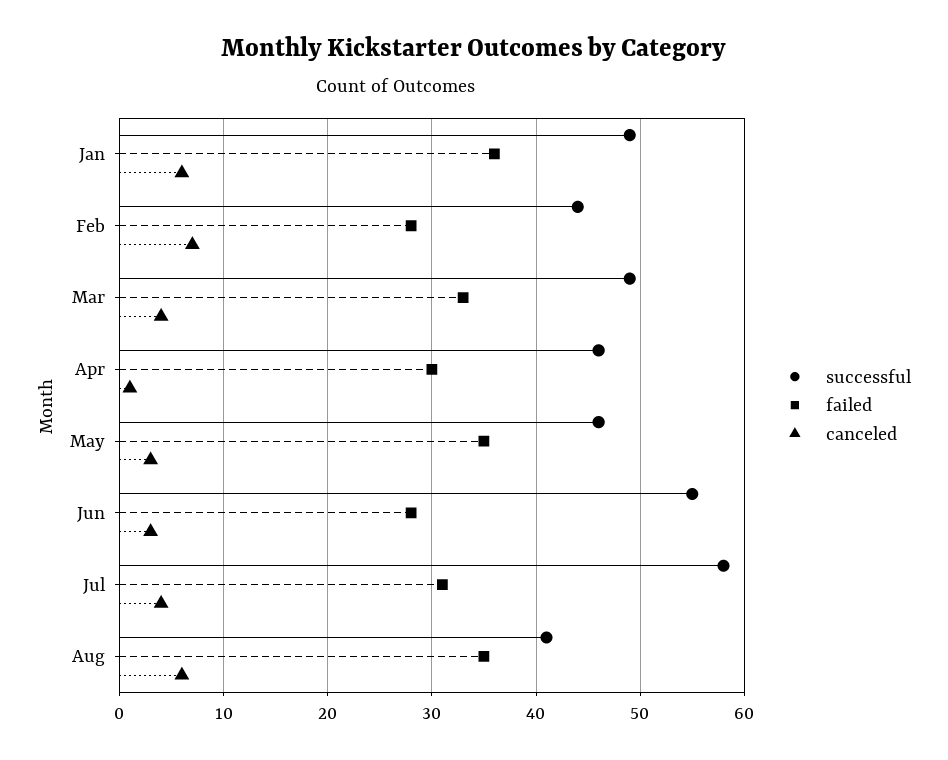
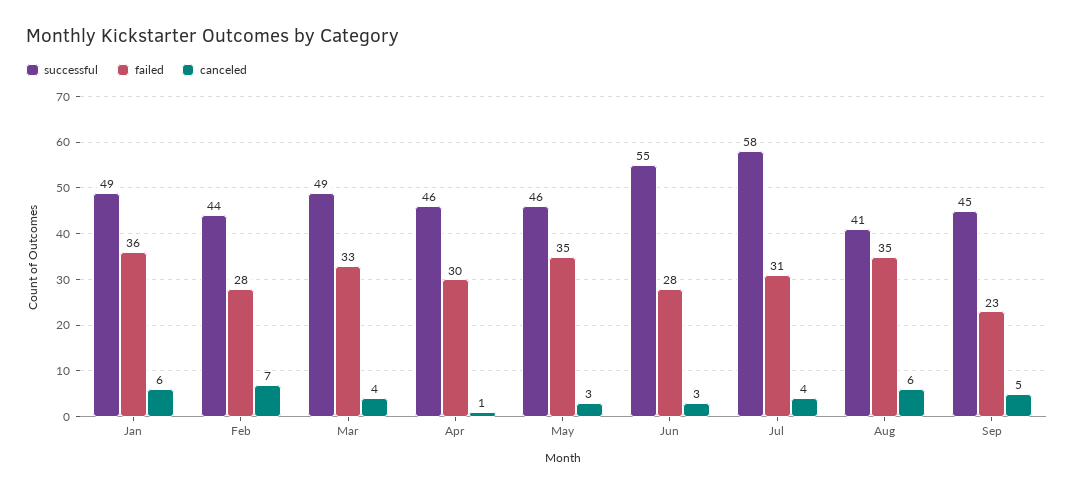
successful, Sep: none -> 45
failed, Sep: none -> 23
canceled, Sep: none -> 5

